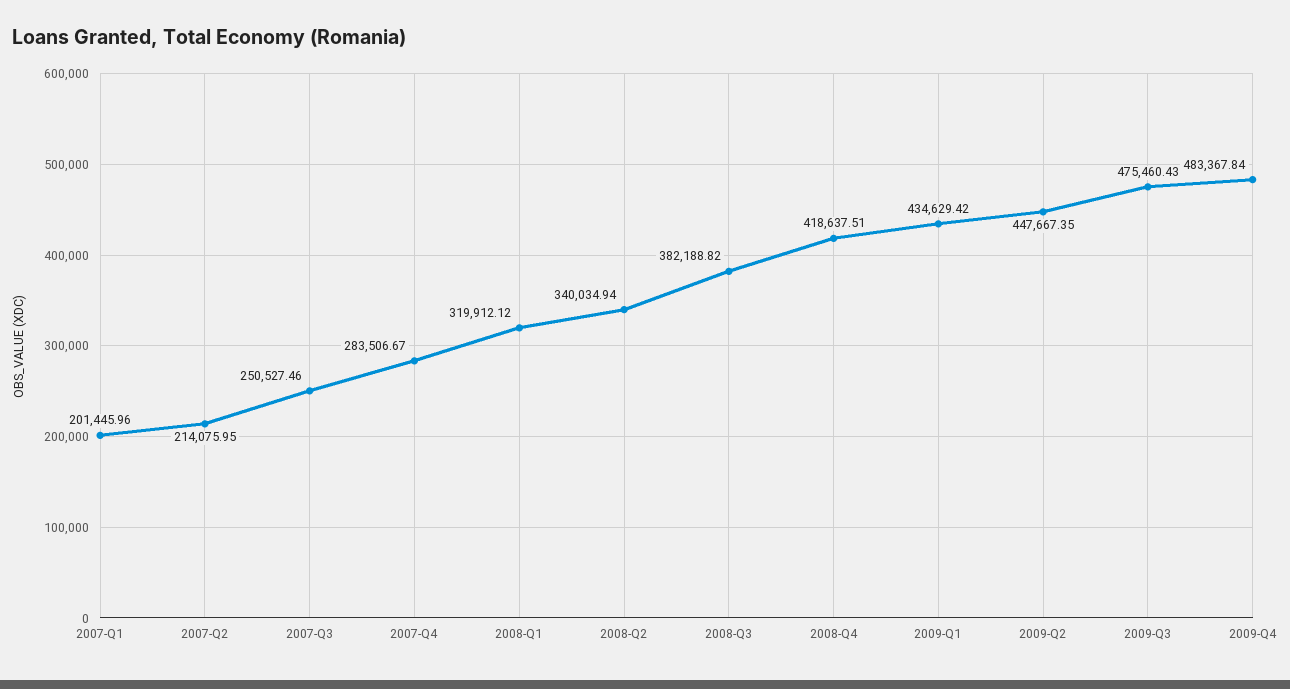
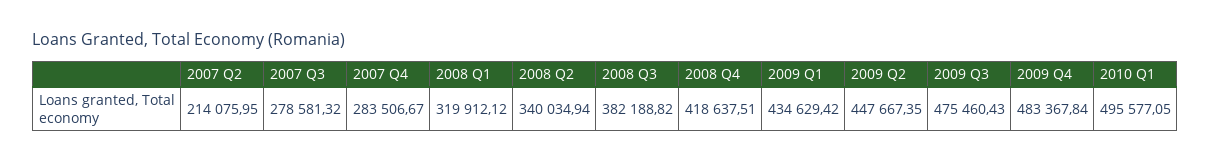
2007-Q1: 201445.96 -> none
2007-Q3: 250527.46 -> 278581.32
2010 Q1: none -> 495577.05

